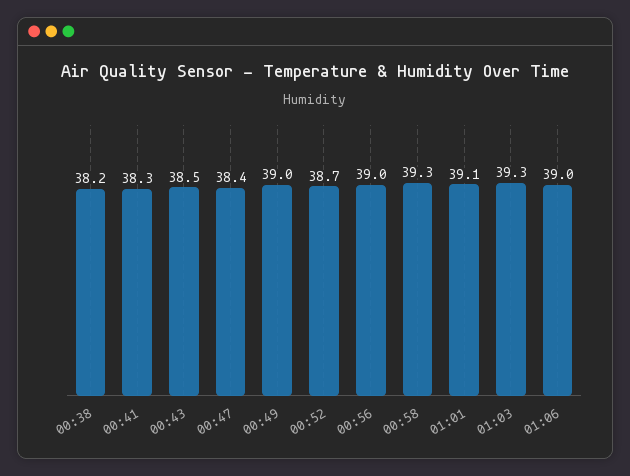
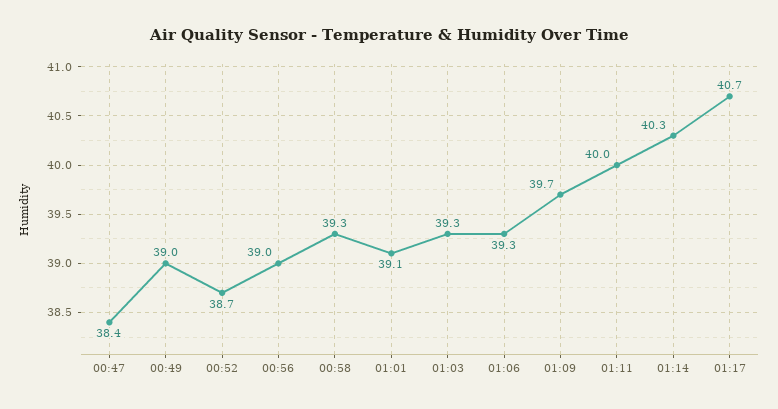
00:38: 38.2 -> none
00:41: 38.3 -> none
00:43: 38.5 -> none
01:06: 39 -> 39.3
01:09: none -> 39.7
01:11: none -> 40
01:14: none -> 40.3
01:17: none -> 40.7

